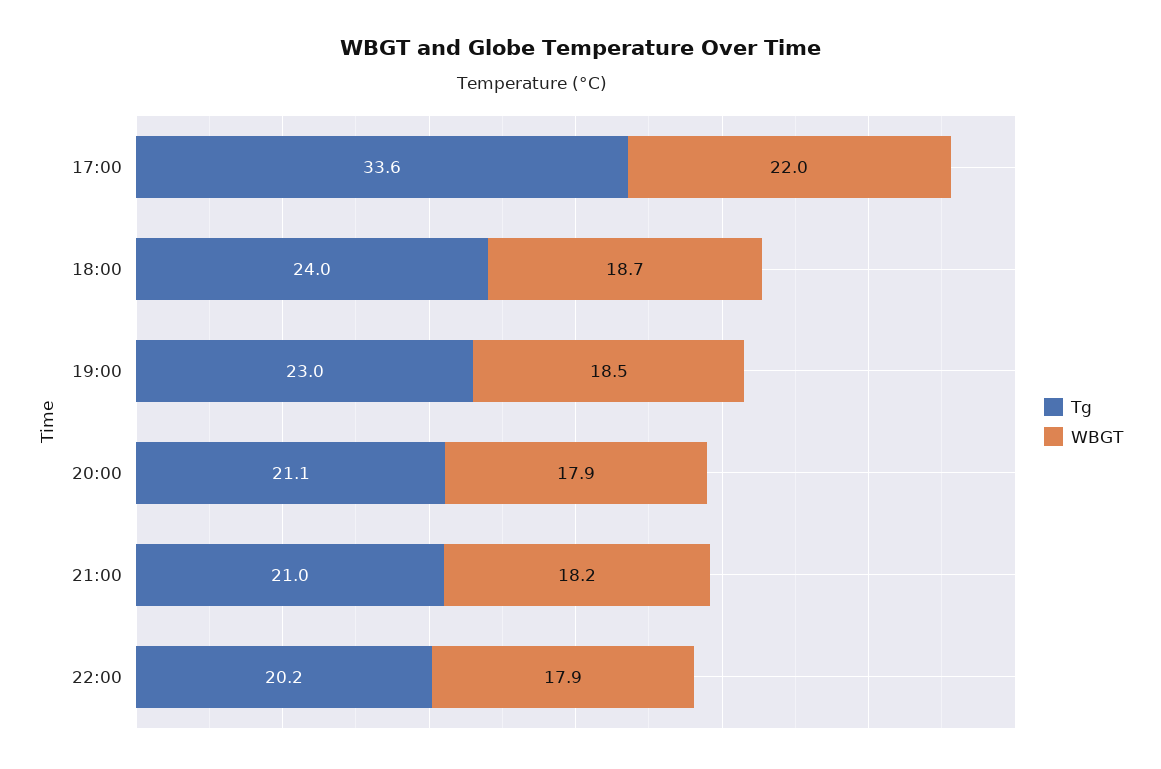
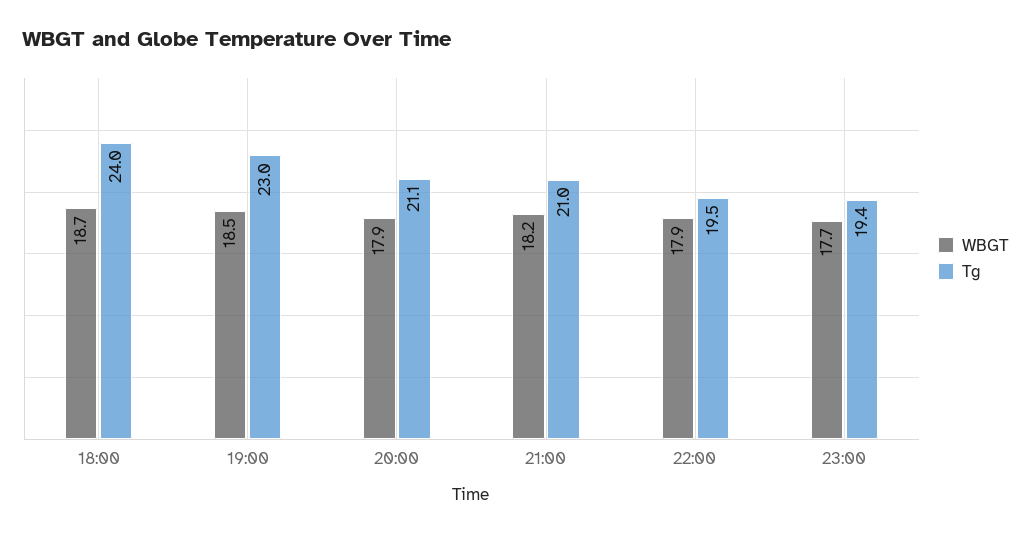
Tg, 17:00: 33.6 -> none
WBGT, 17:00: 22 -> none
Tg, 22:00: 20.2 -> 19.5
WBGT, 23:00: none -> 17.7
Tg, 23:00: none -> 19.4

